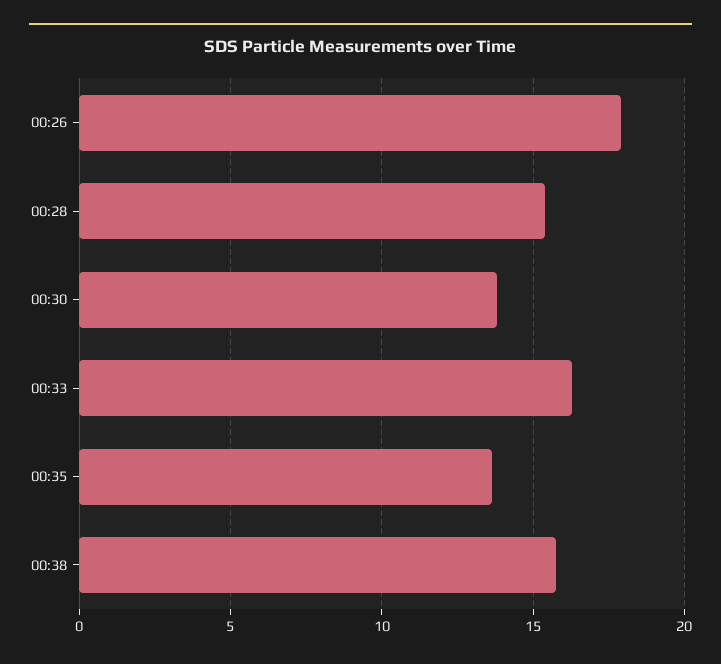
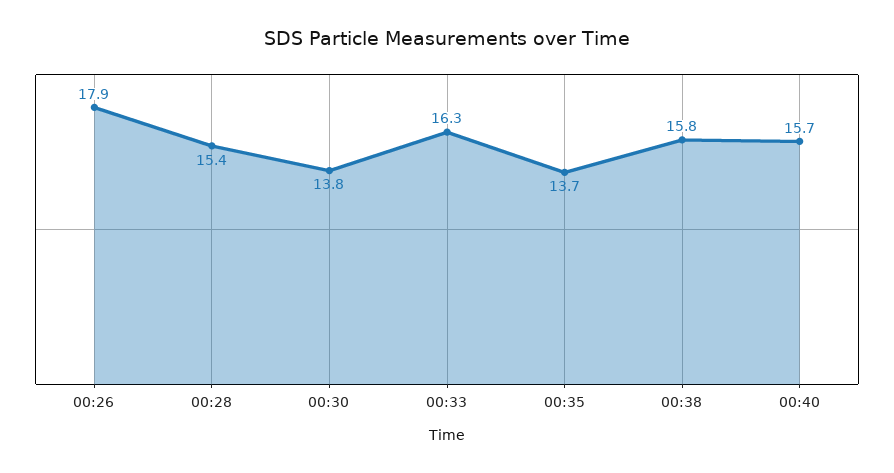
00:40: none -> 15.7

